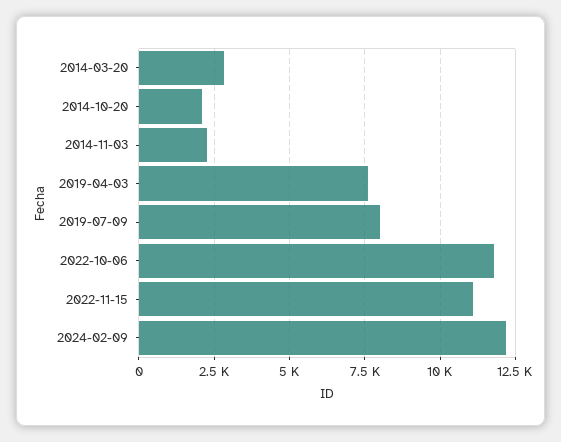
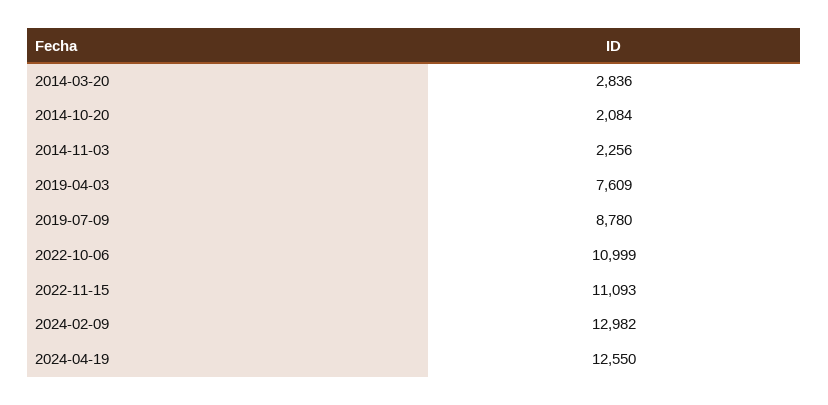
2019-07-09: 8000 -> 8780
2022-10-06: 11750 -> 10999
2024-02-09: 12250 -> 12982
2024-04-19: none -> 12550

